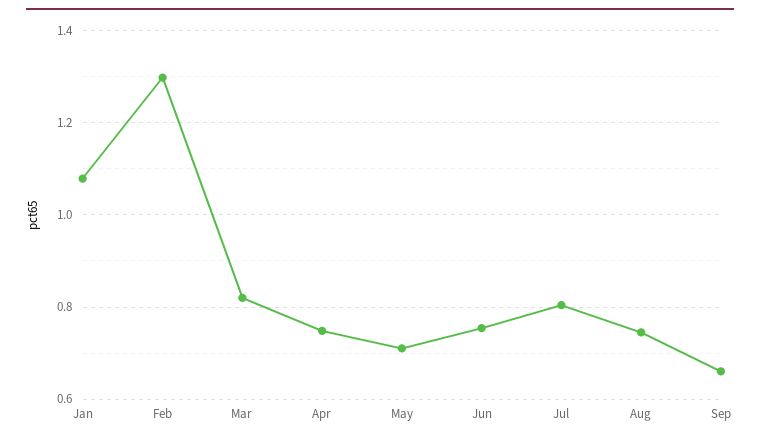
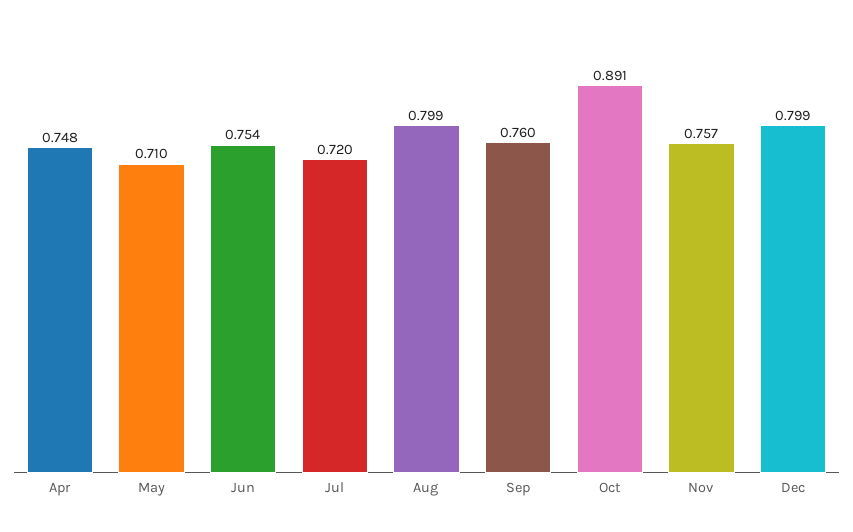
Jan: 1.08 -> none
Feb: 1.3 -> none
Mar: 0.82 -> none
Jul: 0.8 -> 0.72
Aug: 0.74 -> 0.799
Sep: 0.66 -> 0.76
Oct: none -> 0.891
Nov: none -> 0.757
Dec: none -> 0.799

